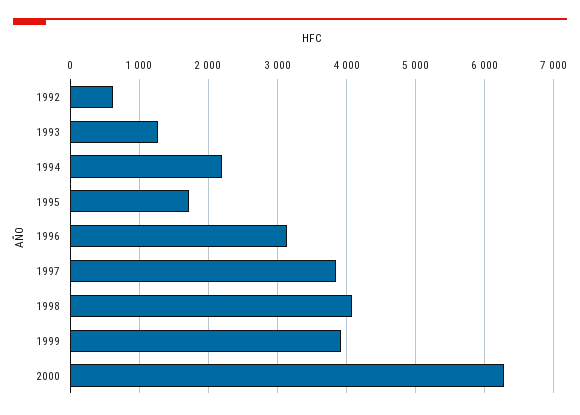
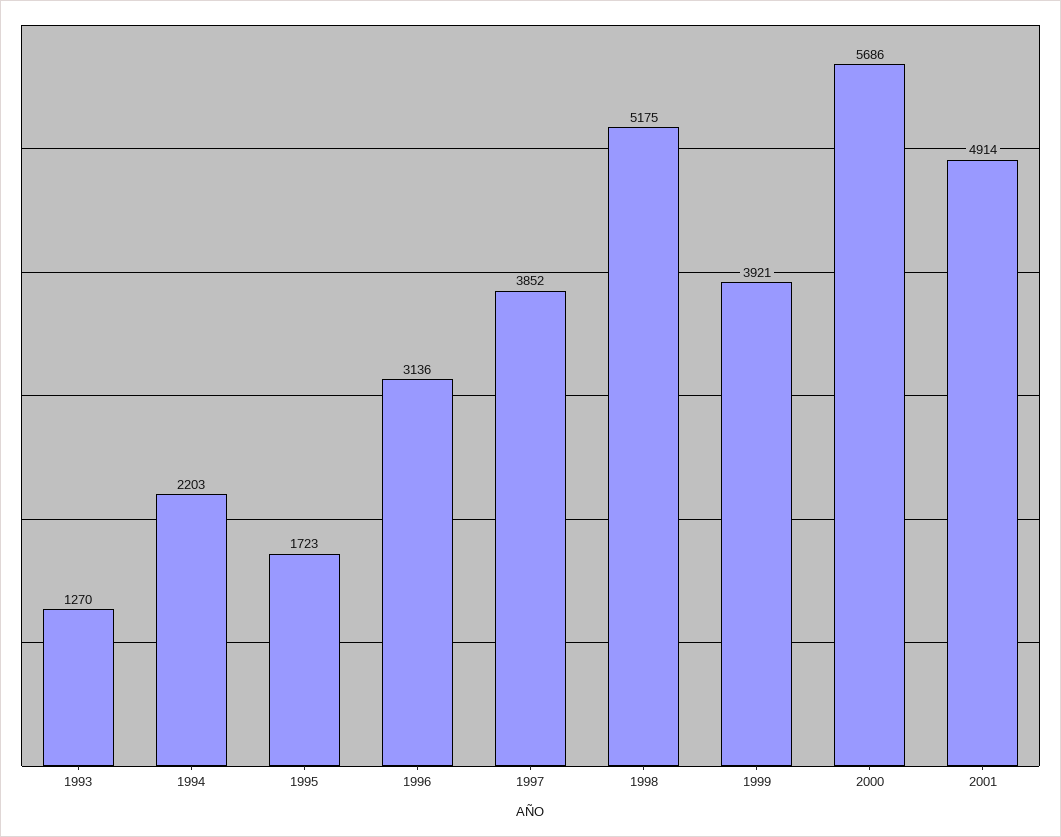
1992: 600 -> none
1998: 4100 -> 5175
2000: 6300 -> 5686
2001: none -> 4914

